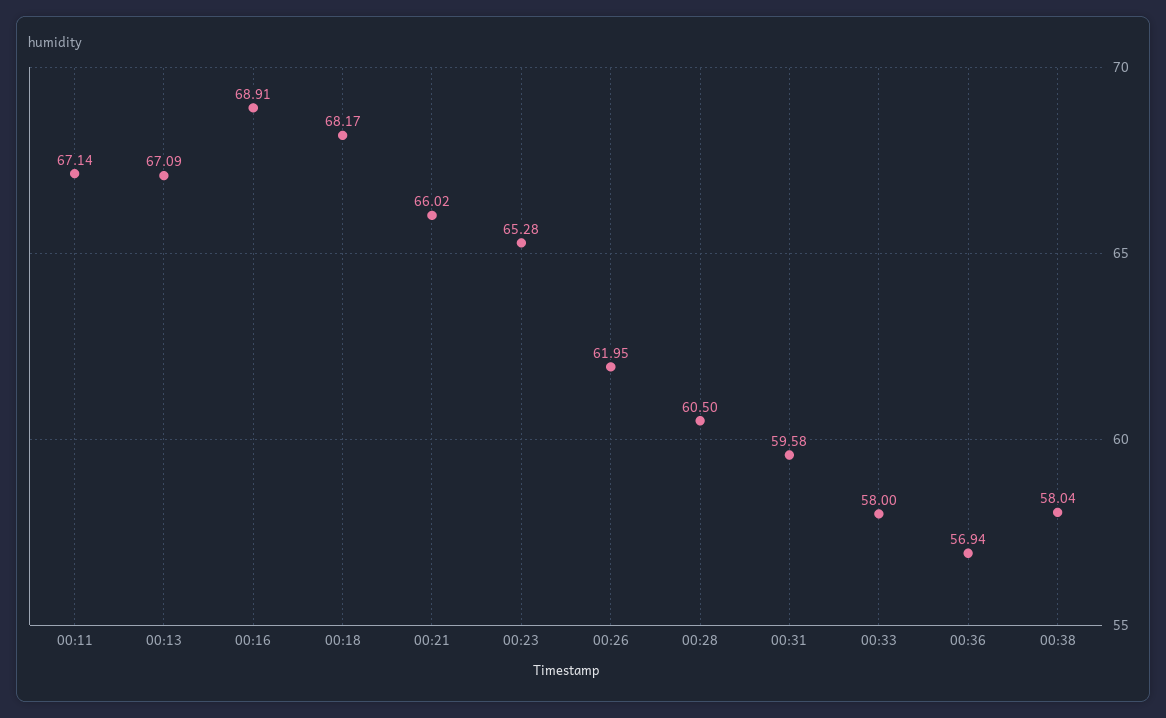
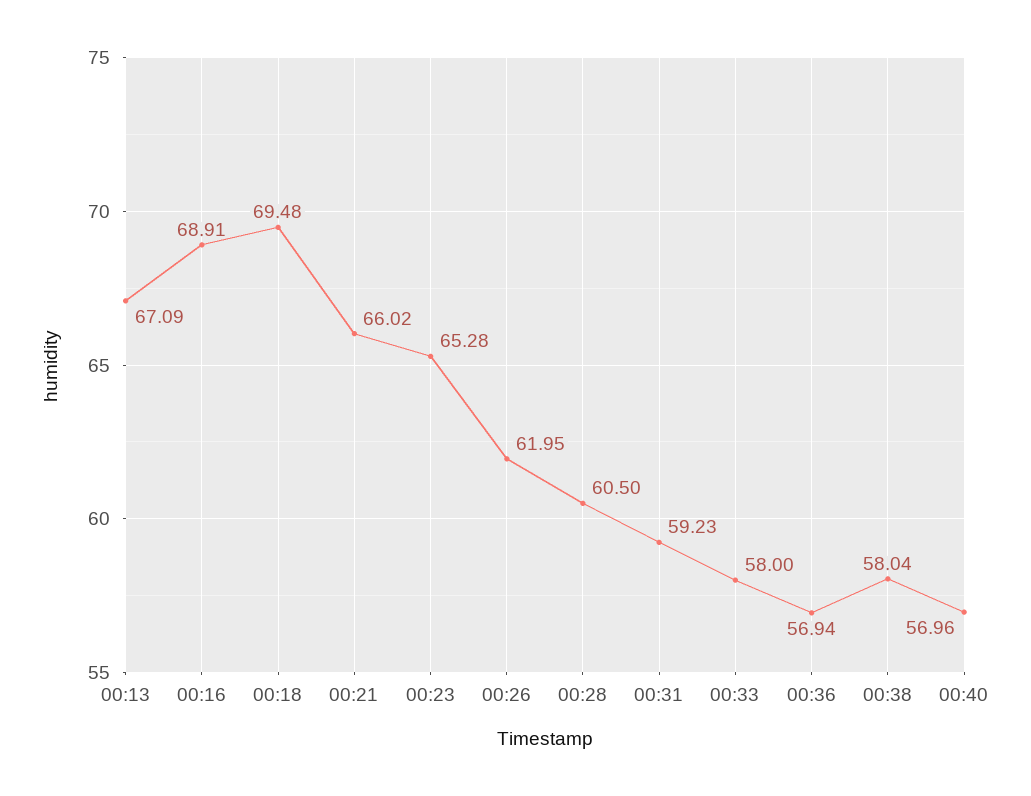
00:11: 67.14 -> none
00:18: 68.17 -> 69.48
00:31: 59.58 -> 59.23
00:40: none -> 56.96

